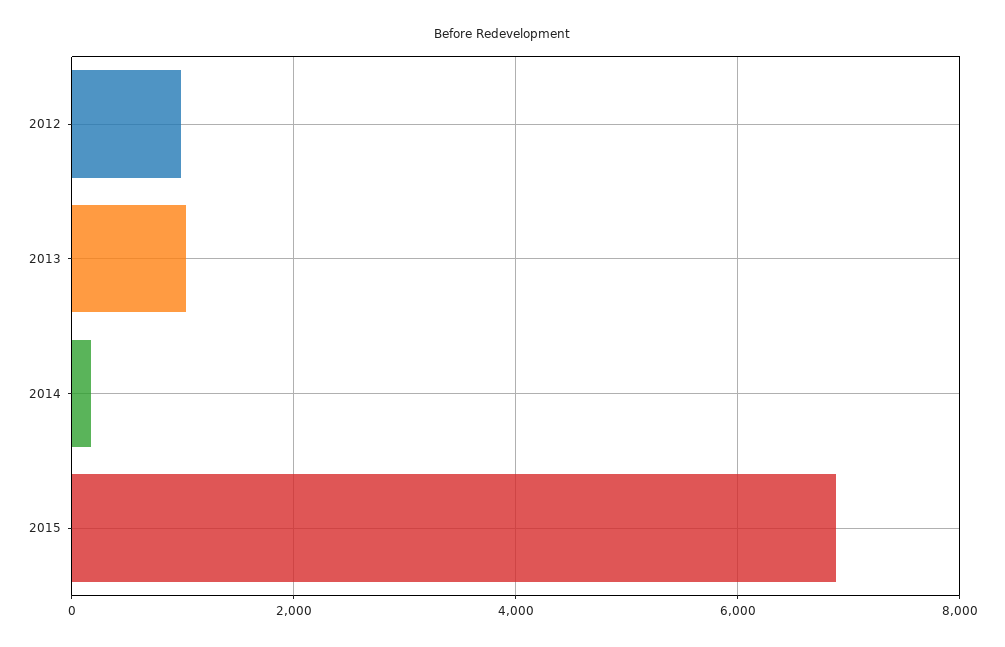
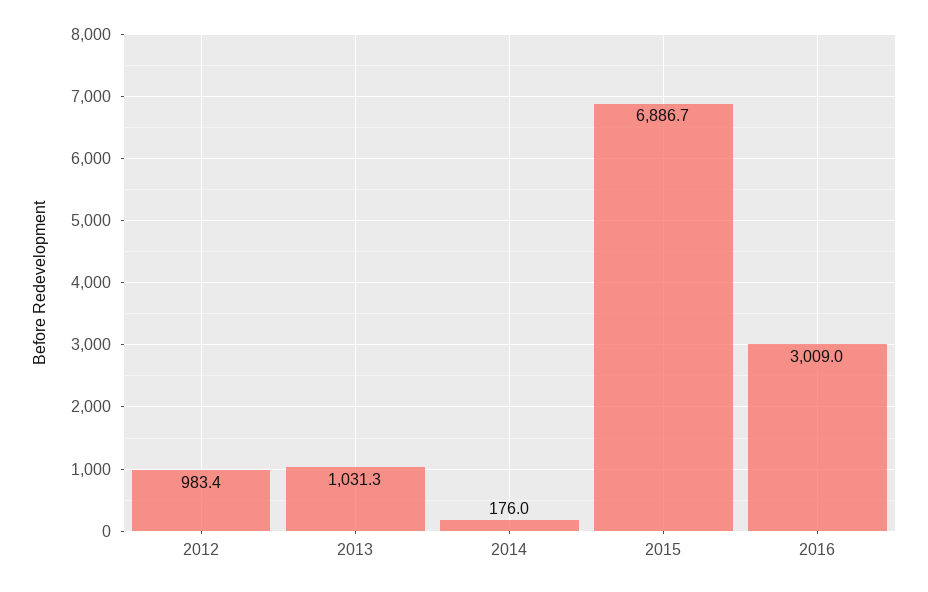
2016: none -> 3009

